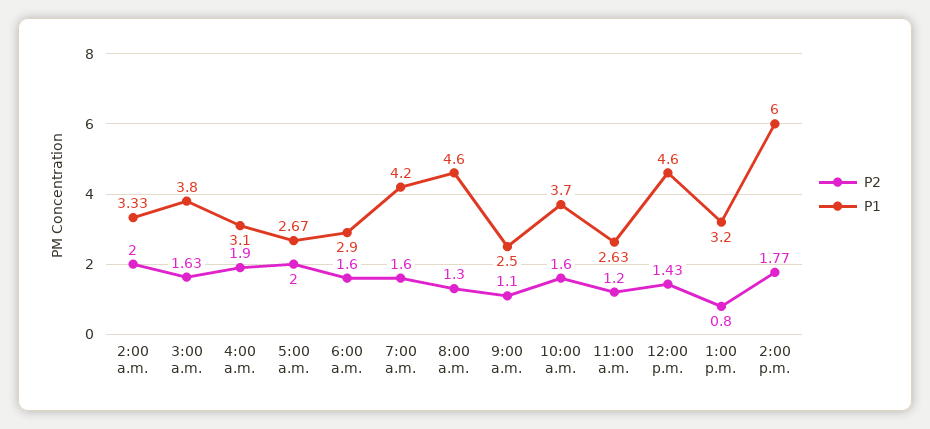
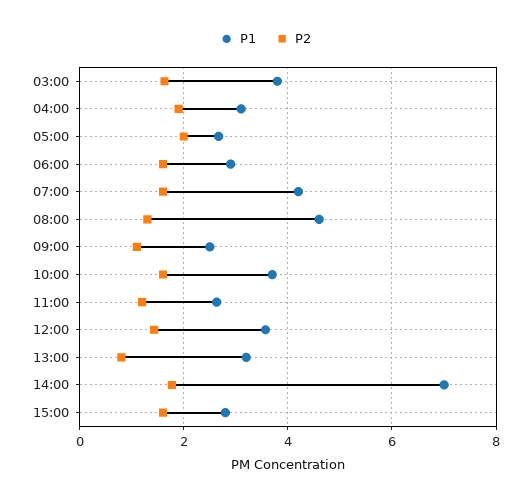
P2, 2:00 a.m.: 2 -> none
P1, 2:00 a.m.: 3.33 -> none
P1, 12:00 p.m.: 4.6 -> 3.6
P1, 2:00 p.m.: 6 -> 7
P1, 15:00: none -> 2.8
P2, 15:00: none -> 1.6

